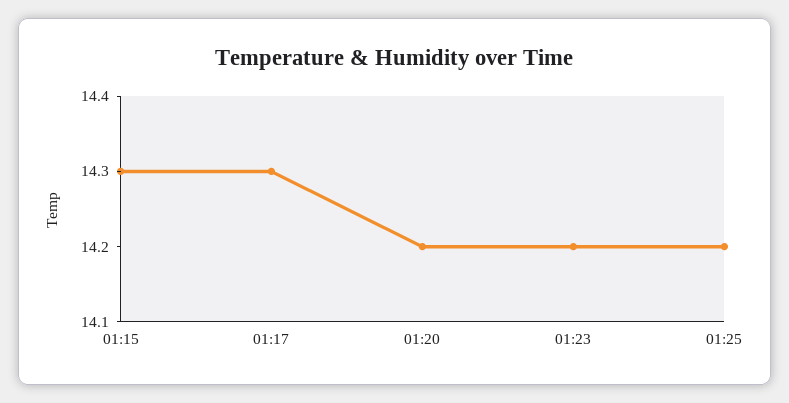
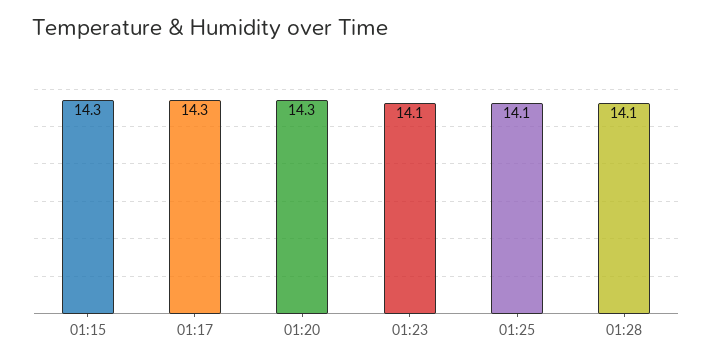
01:20: 14.2 -> 14.3
01:23: 14.2 -> 14.1
01:25: 14.2 -> 14.1
01:28: none -> 14.1

